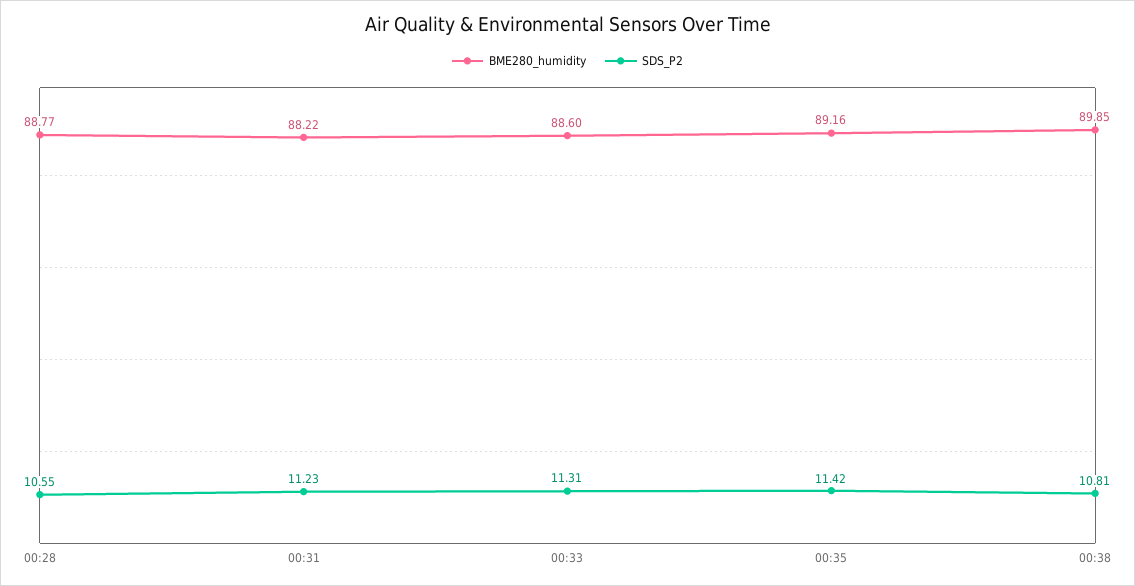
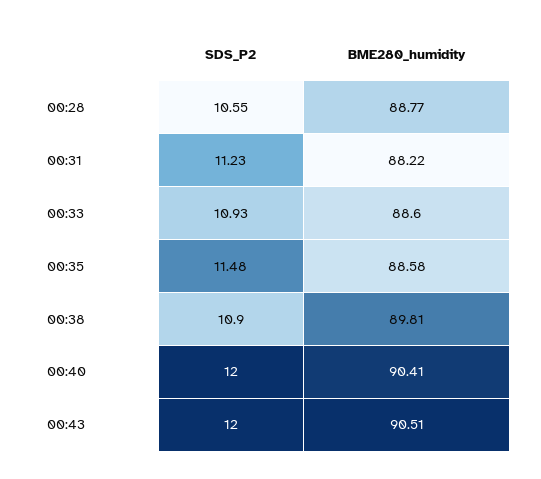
SDS_P2, 00:33: 11.31 -> 10.93
BME280_humidity, 00:35: 89.16 -> 88.58
SDS_P2, 00:35: 11.42 -> 11.48
BME280_humidity, 00:38: 89.85 -> 89.81
SDS_P2, 00:38: 10.81 -> 10.9
SDS_P2, 00:40: none -> 12
BME280_humidity, 00:40: none -> 90.41
SDS_P2, 00:43: none -> 12
BME280_humidity, 00:43: none -> 90.51

